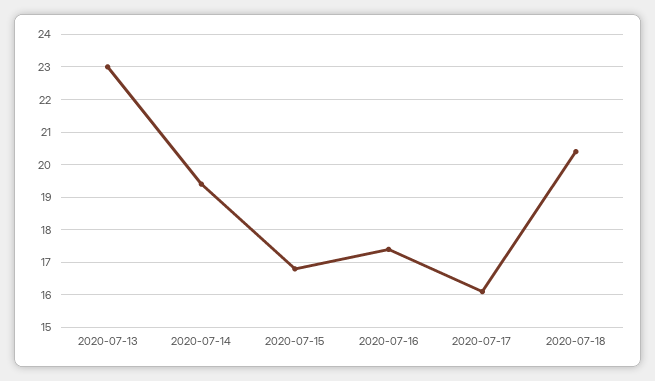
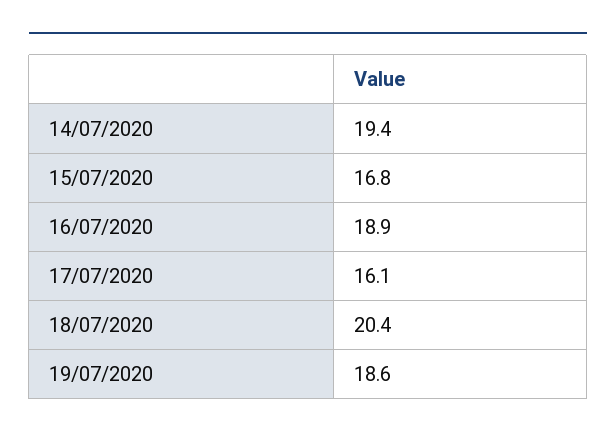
2020-07-13: 23 -> none
2020-07-16: 17.5 -> 18.9
19/07/2020: none -> 18.6

